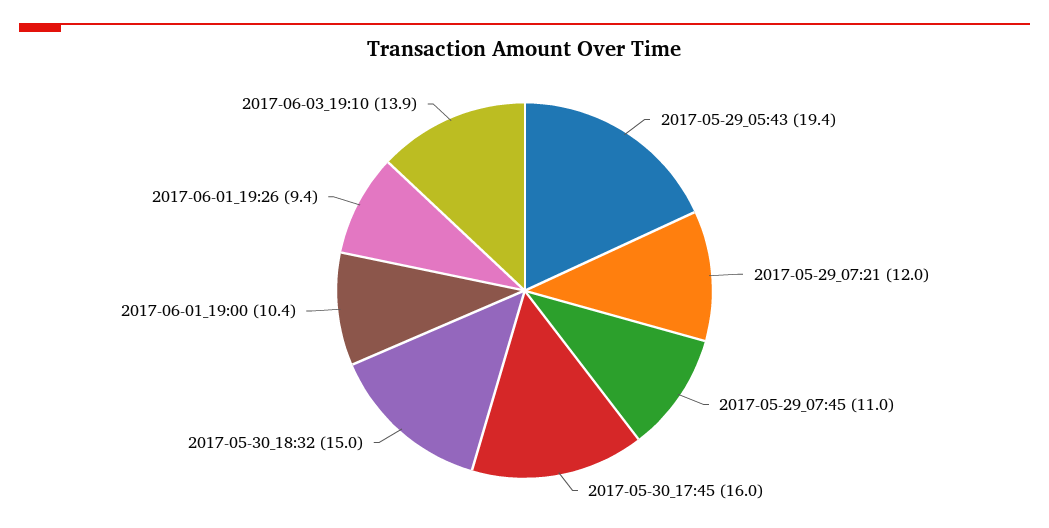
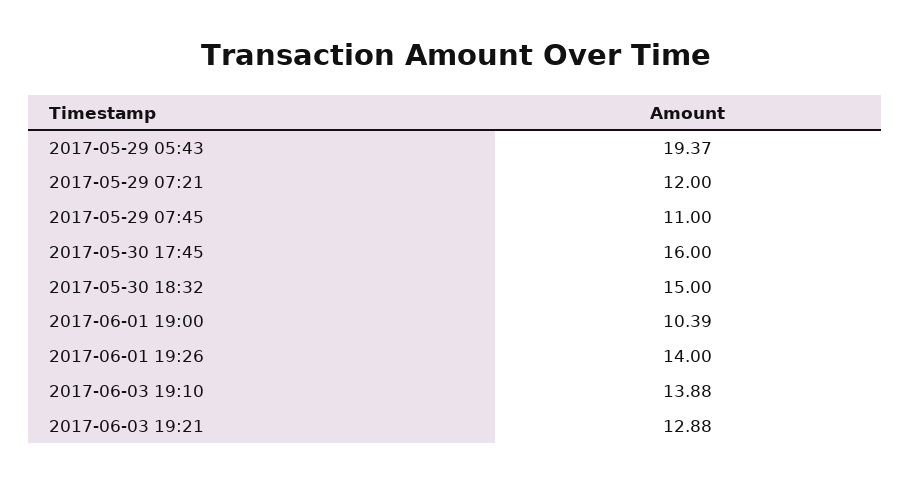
2017-06-01_19:26: 9.4 -> 14
2017-06-03 19:21: none -> 12.88

